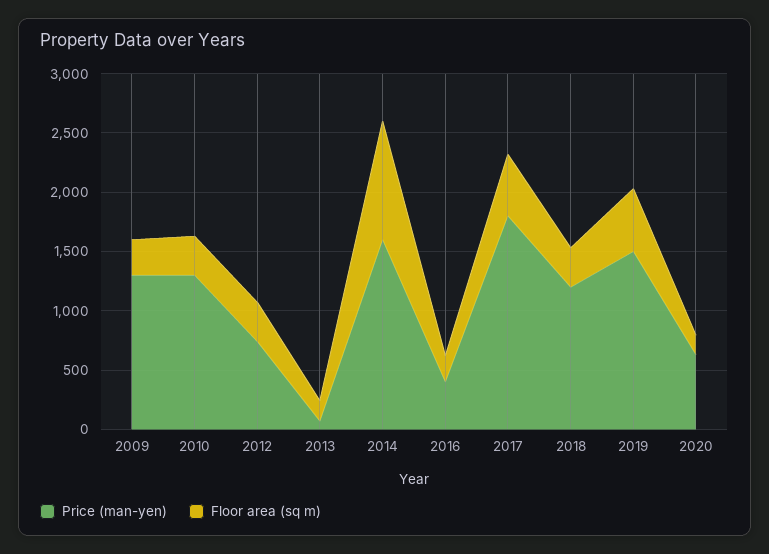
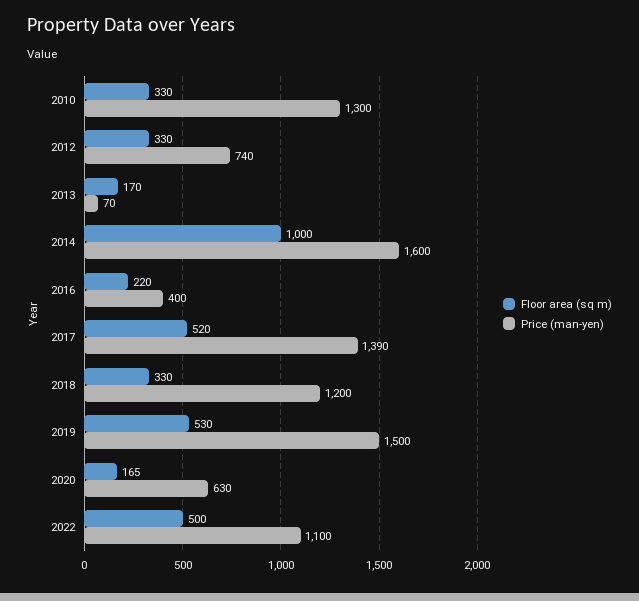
Price (man-yen), 2009: 1300 -> none
Floor area (sq m), 2009: 300 -> none
Price (man-yen), 2017: 1800 -> 1390
Floor area (sq m), 2022: none -> 500
Price (man-yen), 2022: none -> 1100

